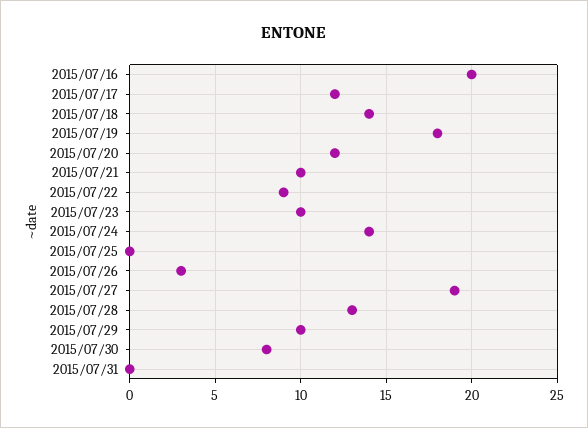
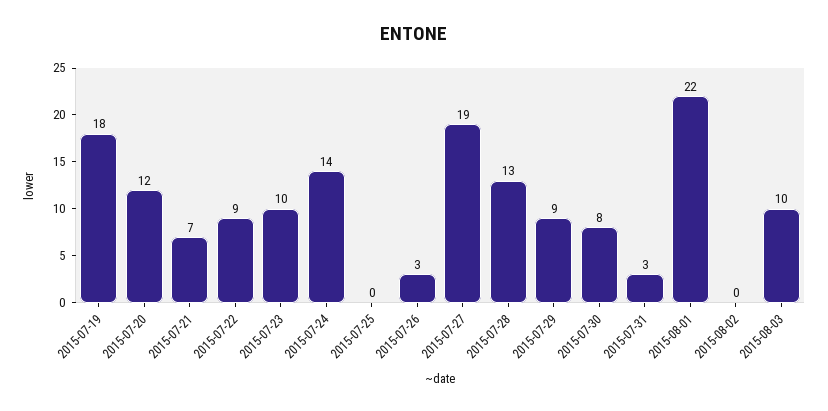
2015/07/16: 20 -> none
2015/07/17: 12 -> none
2015/07/18: 14 -> none
2015/07/21: 10 -> 7
2015/07/29: 10 -> 9
2015/07/31: 0 -> 3
2015-08-01: none -> 22
2015-08-02: none -> 0
2015-08-03: none -> 10

